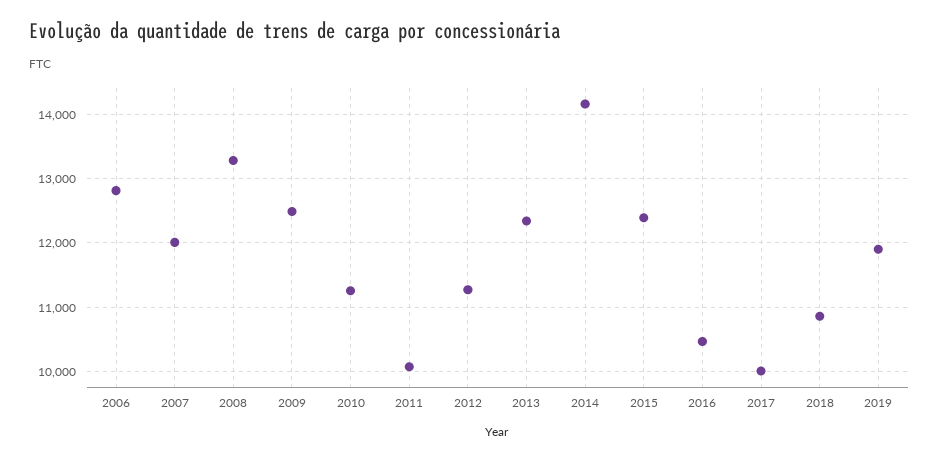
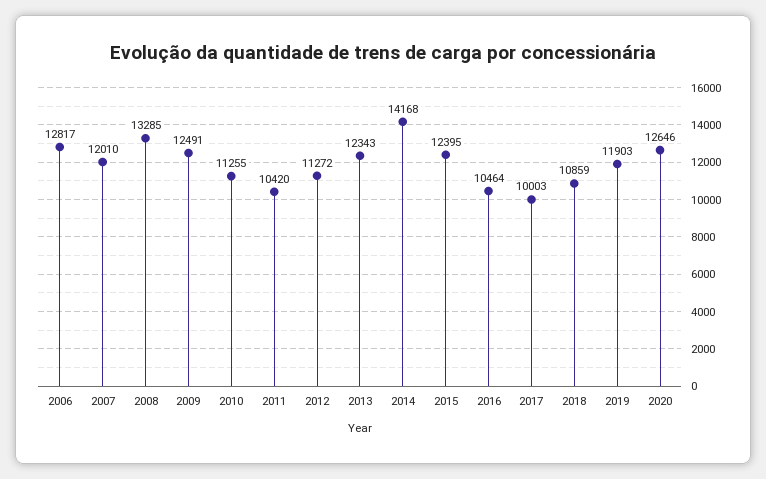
2011: 10100 -> 10420
2020: none -> 12646

